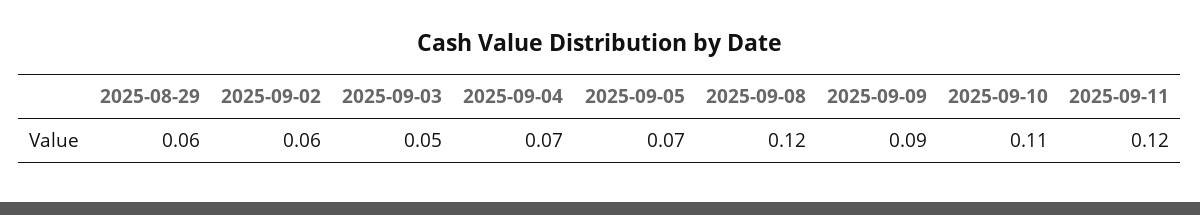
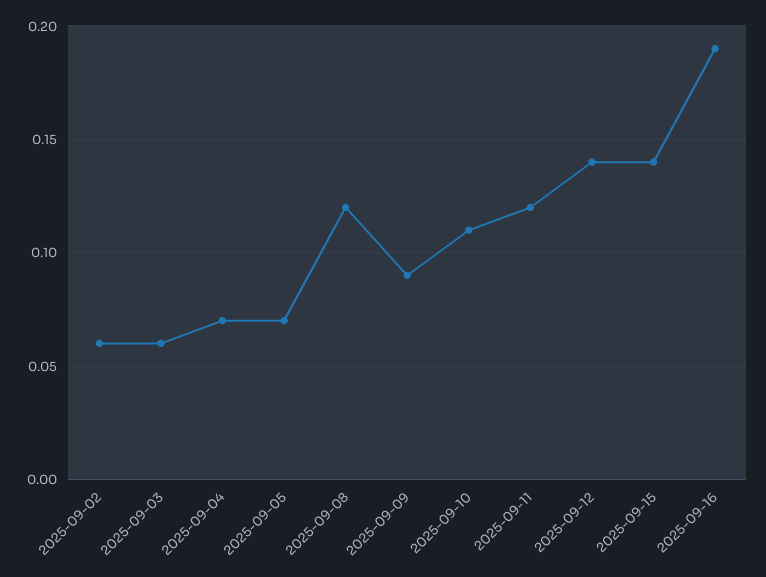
2025-08-29: 0.06 -> none
2025-09-03: 0.05 -> 0.06
2025-09-12: none -> 0.14
2025-09-15: none -> 0.14
2025-09-16: none -> 0.19

